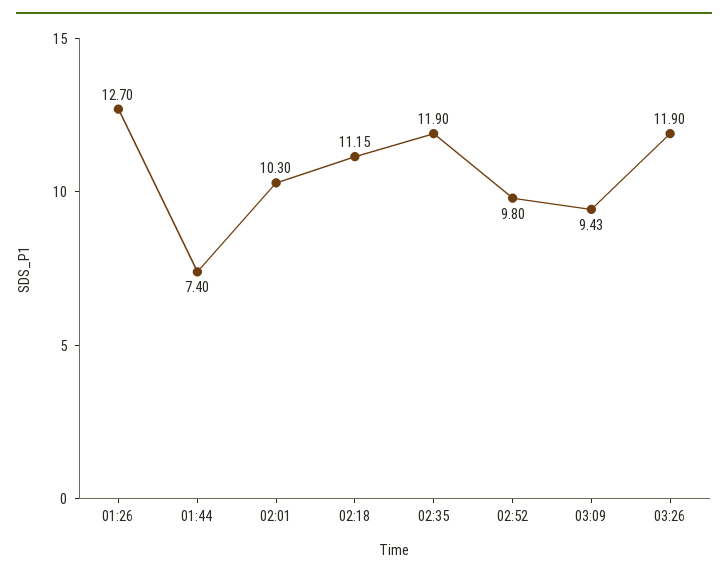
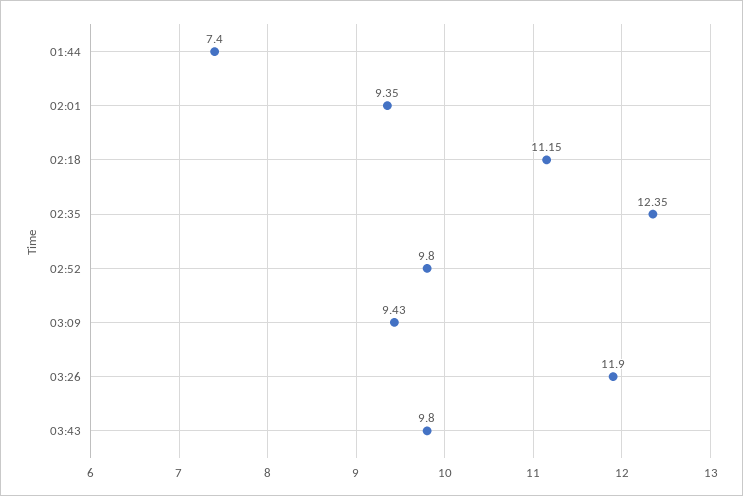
01:26: 12.7 -> none
02:01: 10.3 -> 9.35
02:35: 11.9 -> 12.35
03:43: none -> 9.8

